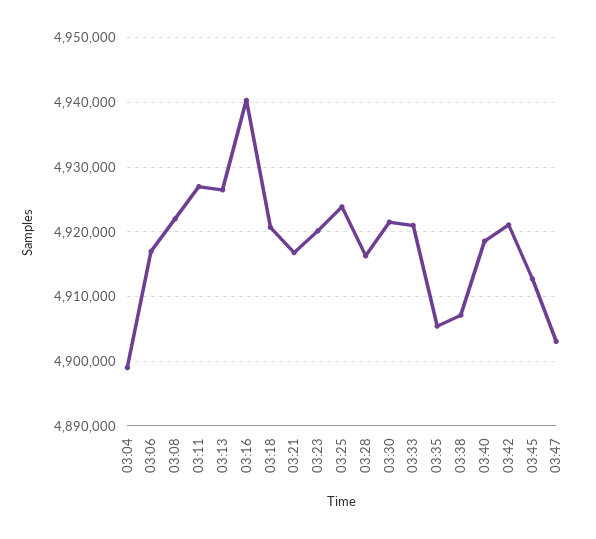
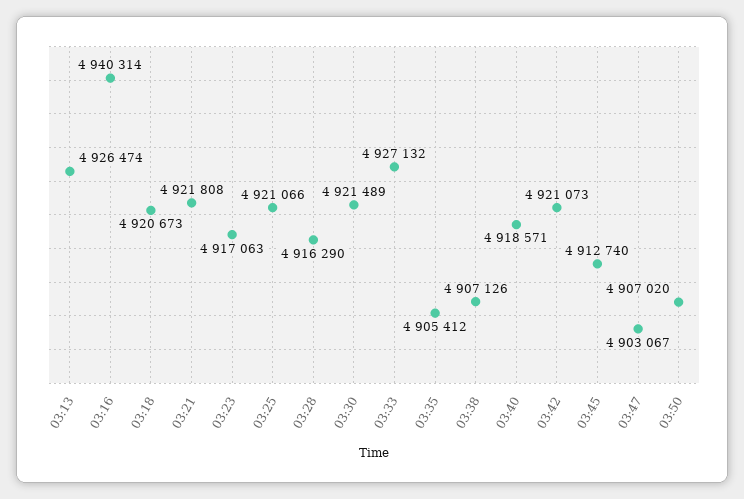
03:04: 4899000 -> none
03:06: 4917000 -> none
03:08: 4922000 -> none
03:11: 4927000 -> none
03:21: 4917000 -> 4921808
03:23: 4920000 -> 4917063
03:25: 4924000 -> 4921066
03:33: 4921000 -> 4927132
03:50: none -> 4907020

